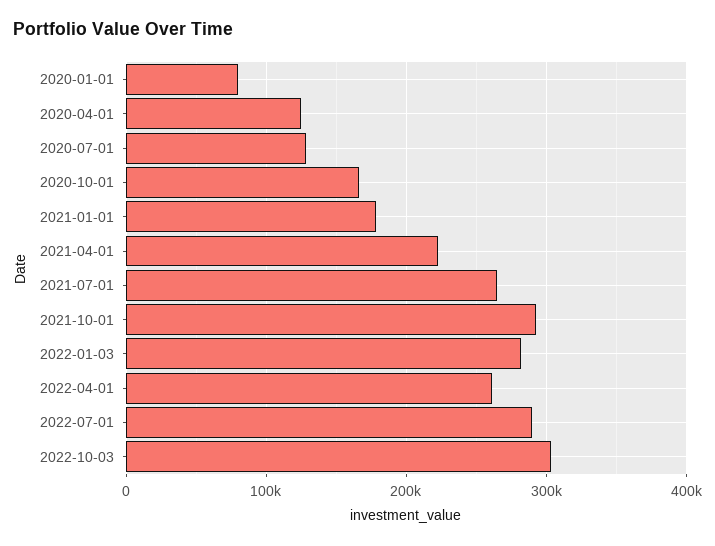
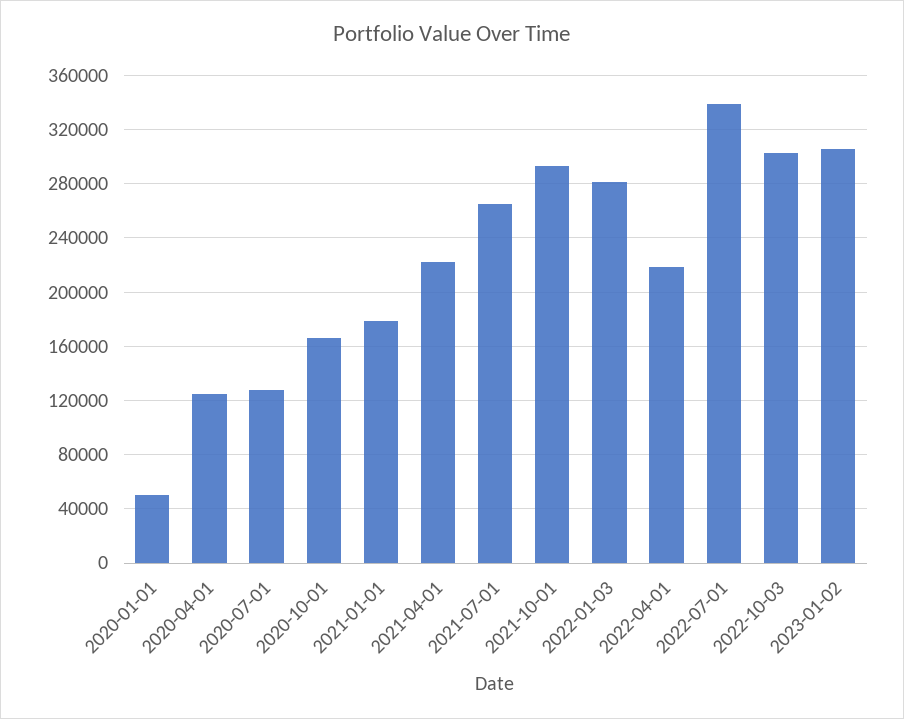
2020-01-01: 80000 -> 50000
2022-04-01: 260000 -> 220000
2022-07-01: 290000 -> 340000
2023-01-02: none -> 305000

